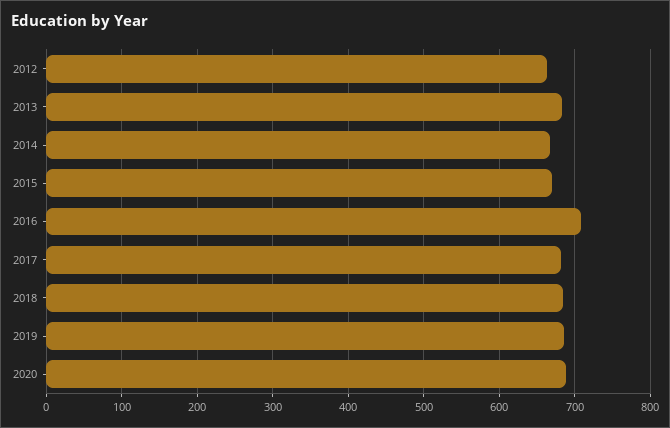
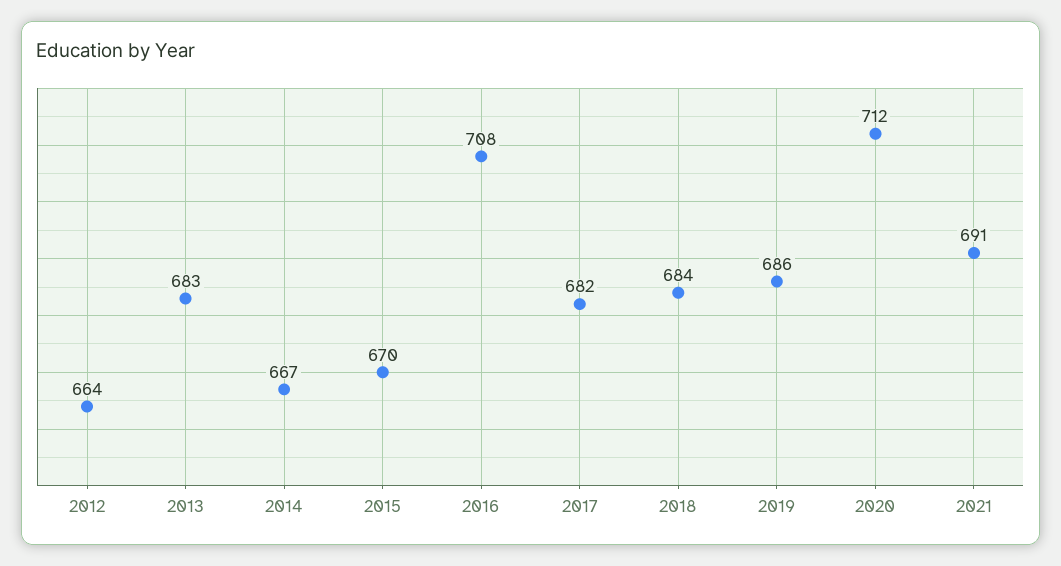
2020: 690 -> 712
2021: none -> 691

